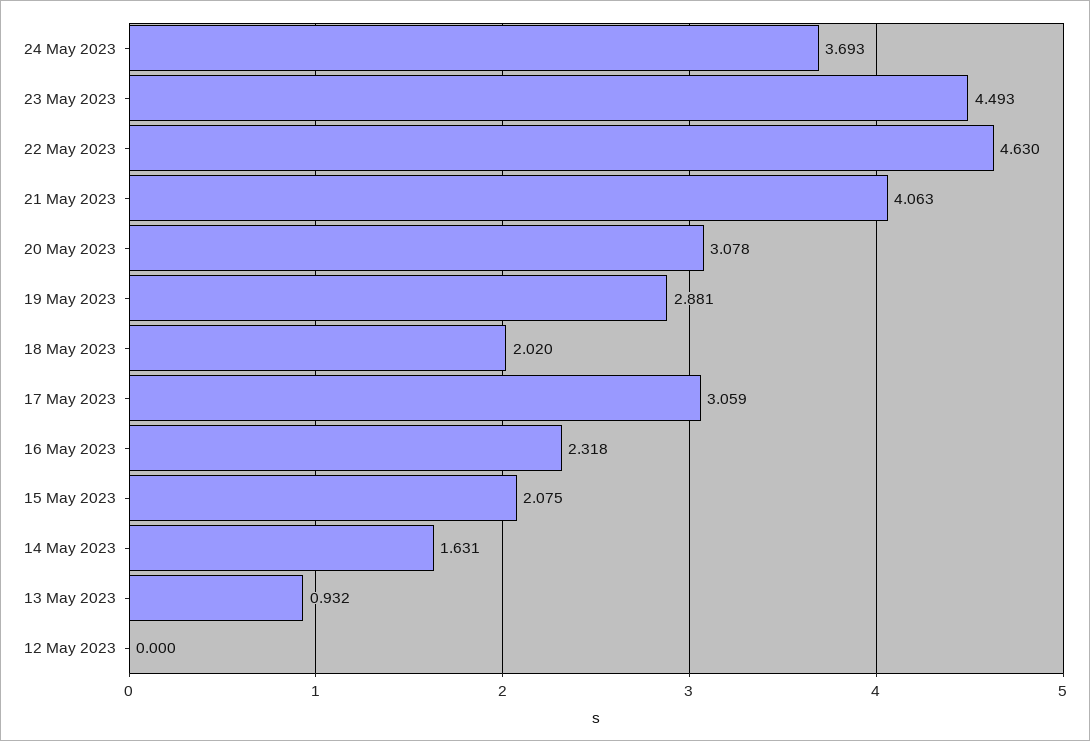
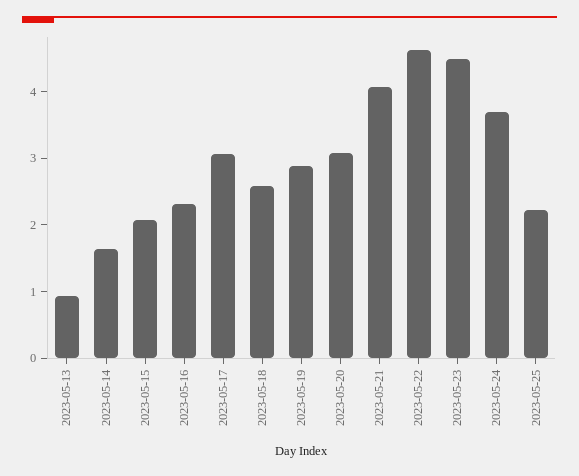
18 May 2023: 2.02 -> 2.6
12 May 2023: 0 -> none
2023-05-25: none -> 2.2

